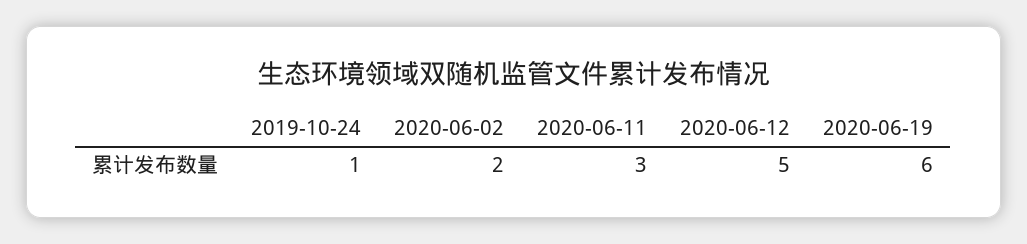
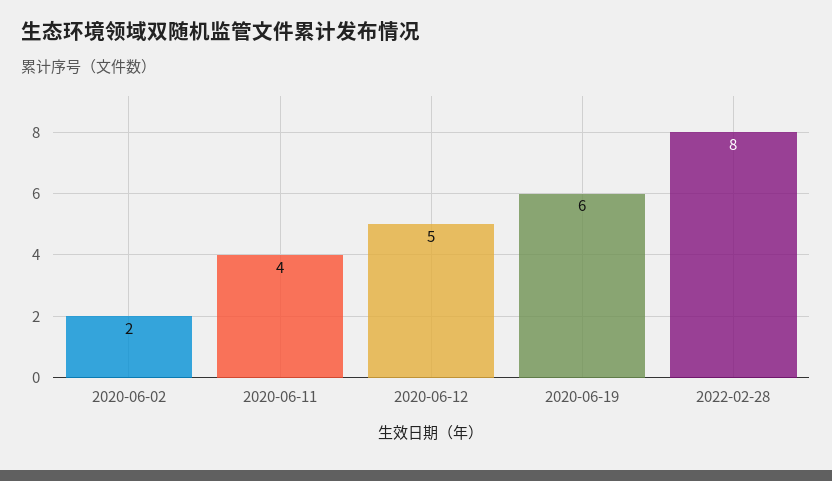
2019-10-24: 1 -> none
2020-06-11: 3 -> 4
2022-02-28: none -> 8

